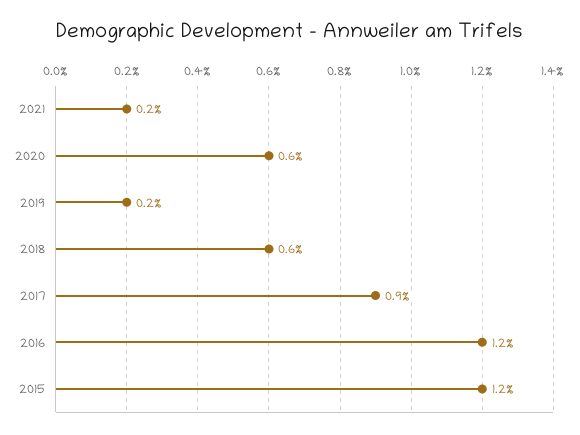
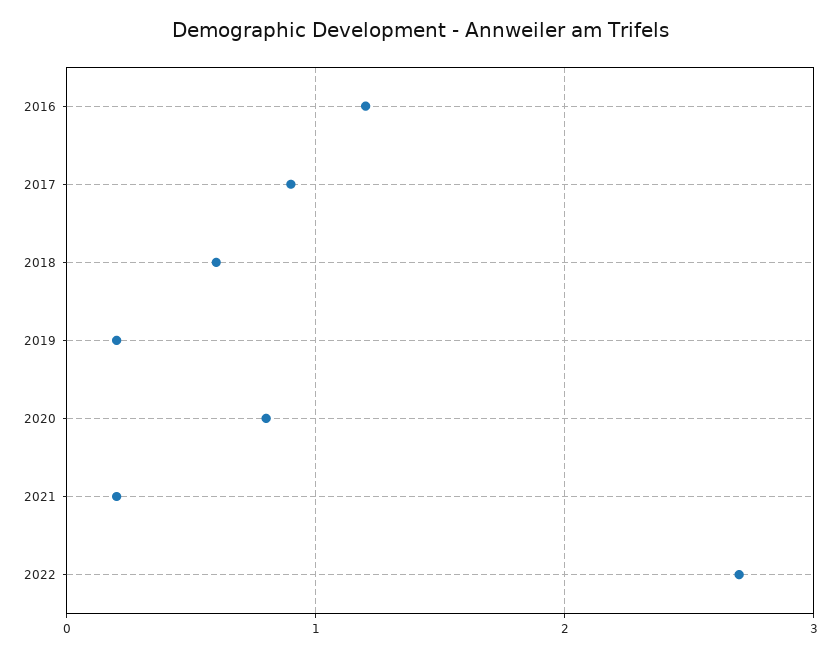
2020: 0.6 -> 0.8
2015: 1.2 -> none
2022: none -> 2.7

